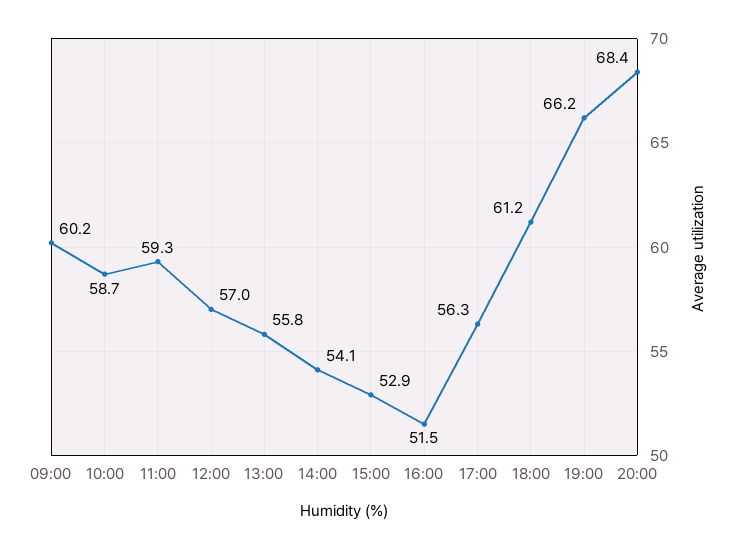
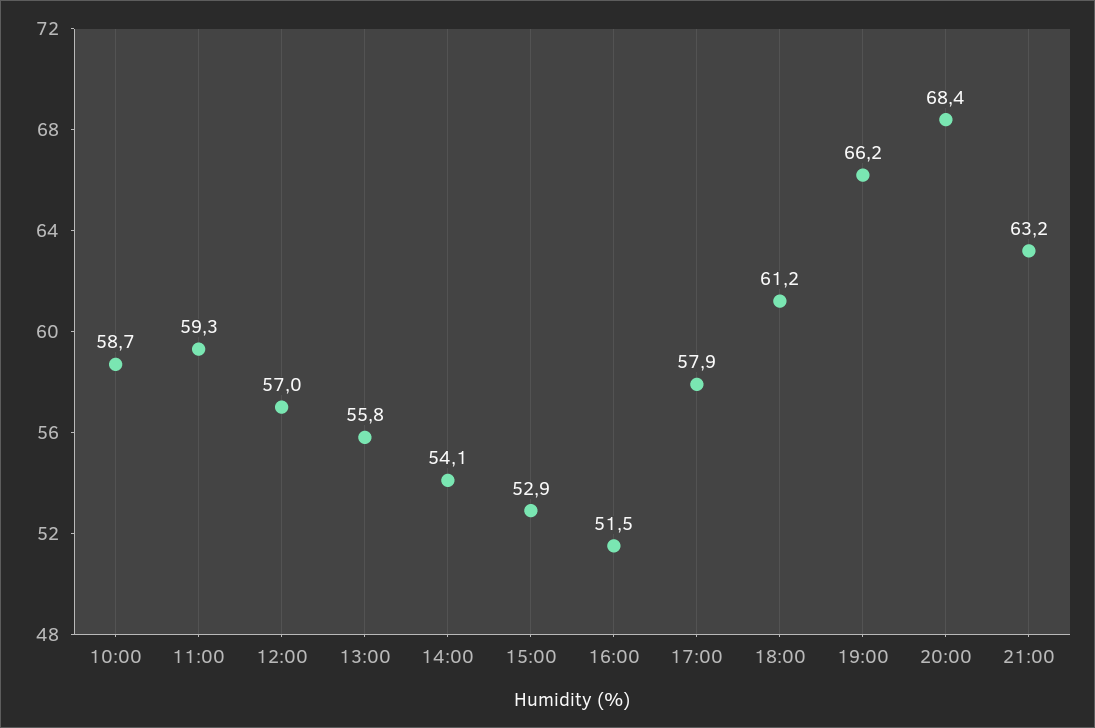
09:00: 60.2 -> none
17:00: 56.3 -> 57.9
21:00: none -> 63.2

